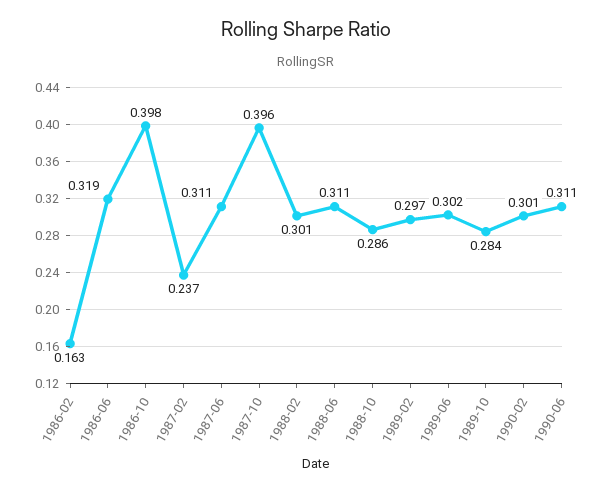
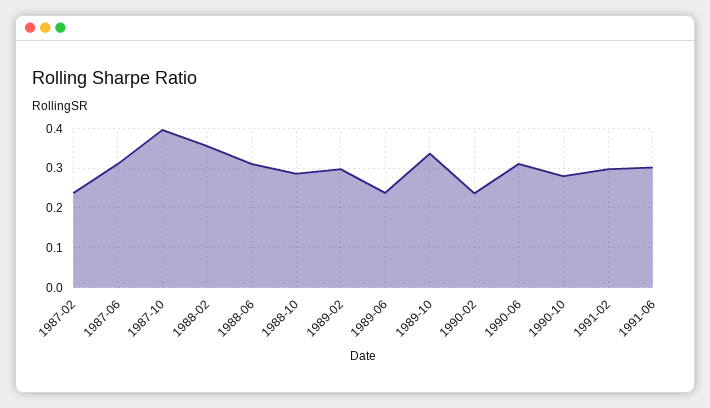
1986-02: 0.163 -> none
1986-06: 0.319 -> none
1986-10: 0.398 -> none
1988-02: 0.301 -> 0.36
1989-06: 0.302 -> 0.24
1989-10: 0.284 -> 0.34
1990-02: 0.301 -> 0.24
1990-10: none -> 0.28
1991-02: none -> 0.3
1991-06: none -> 0.3

